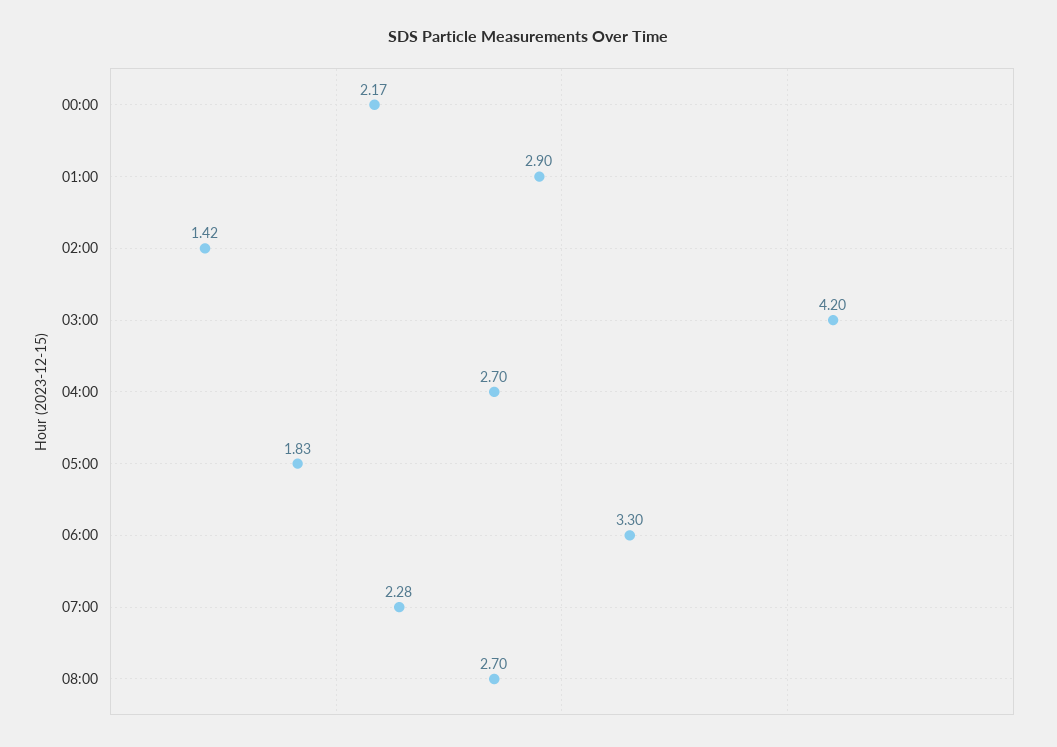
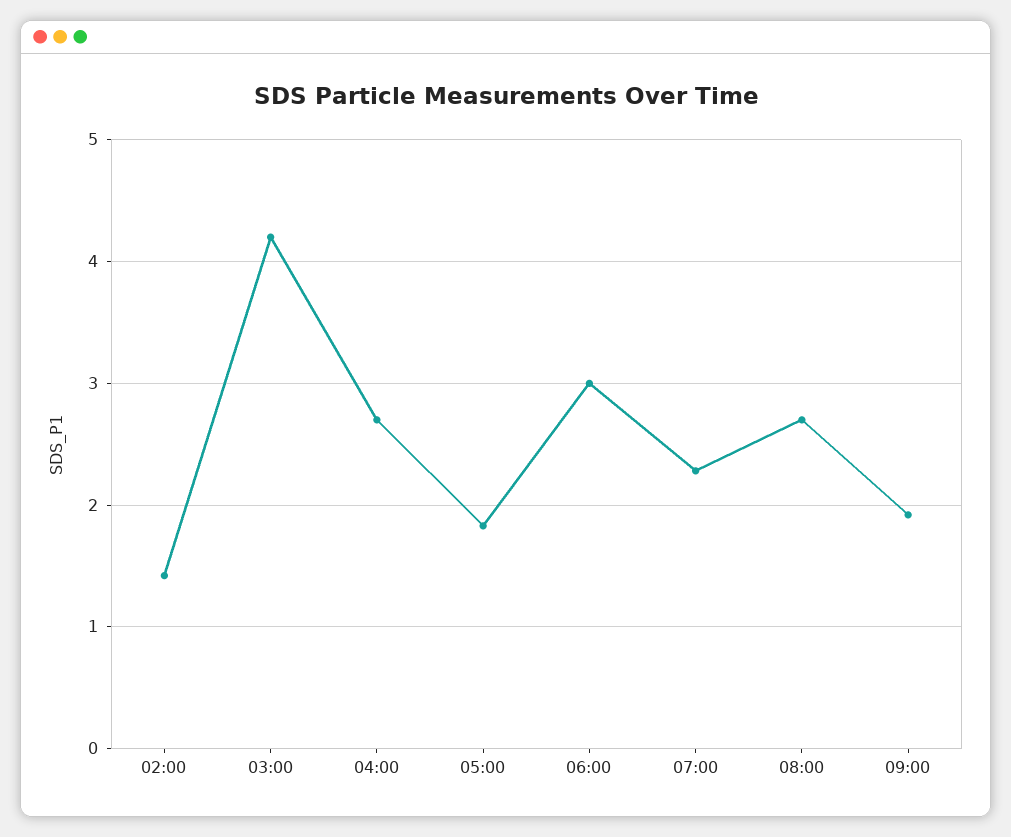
00:00: 2.17 -> none
01:00: 2.9 -> none
06:00: 3.3 -> 3
09:00: none -> 1.9

